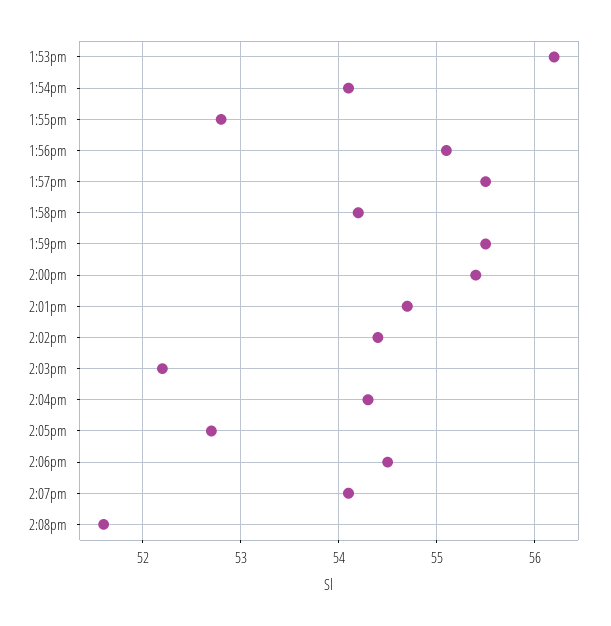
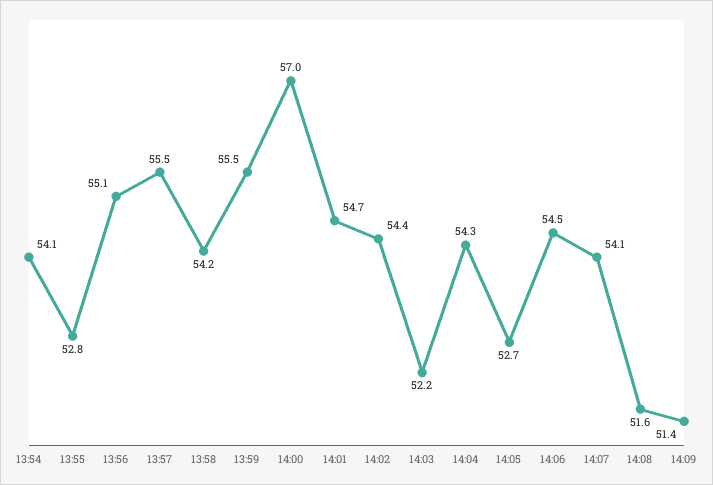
1:53pm: 56.2 -> none
2:00pm: 55.4 -> 57
14:09: none -> 51.4

